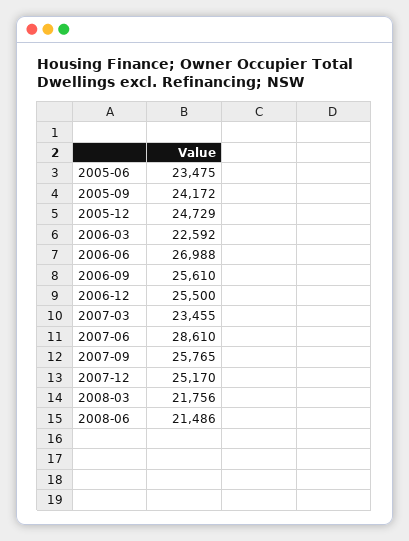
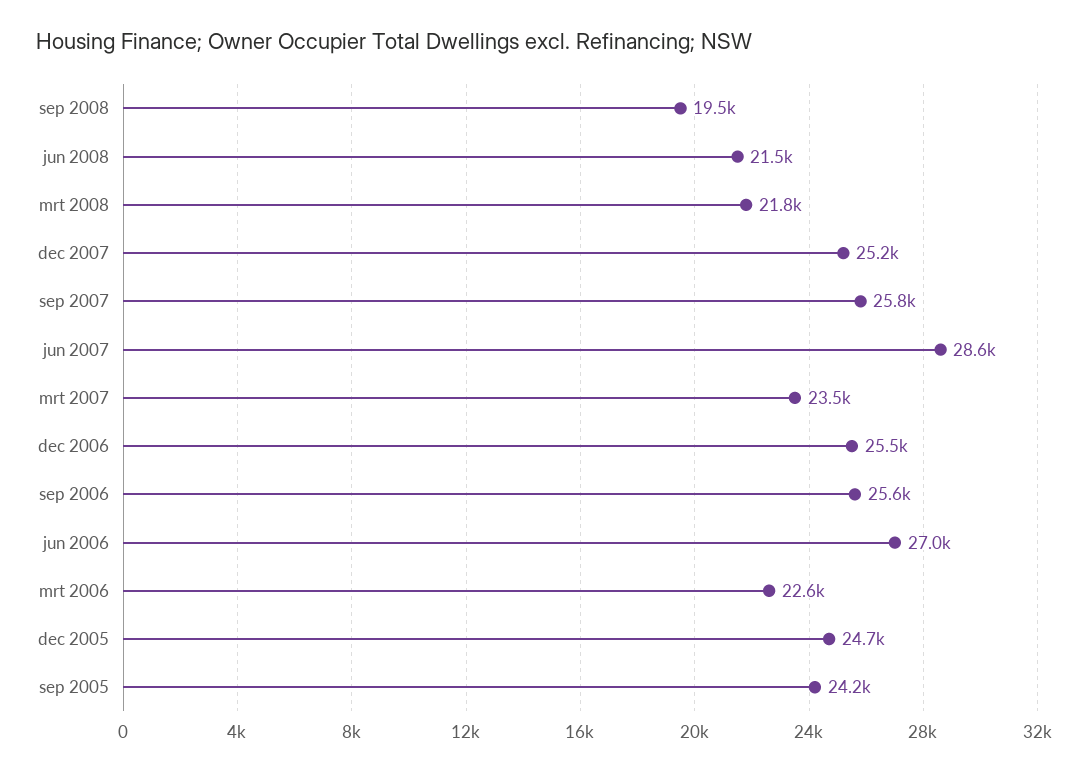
2005-06: 23475 -> none
sep 2008: none -> 19500

